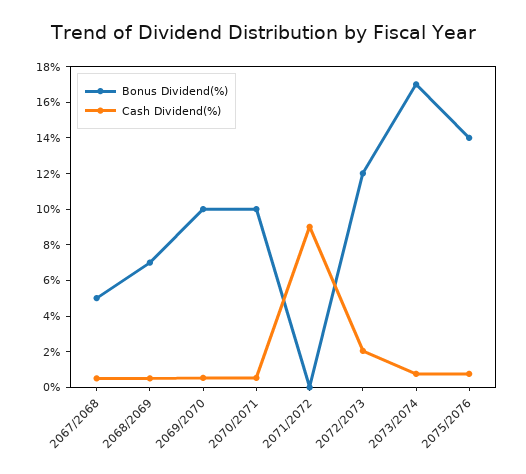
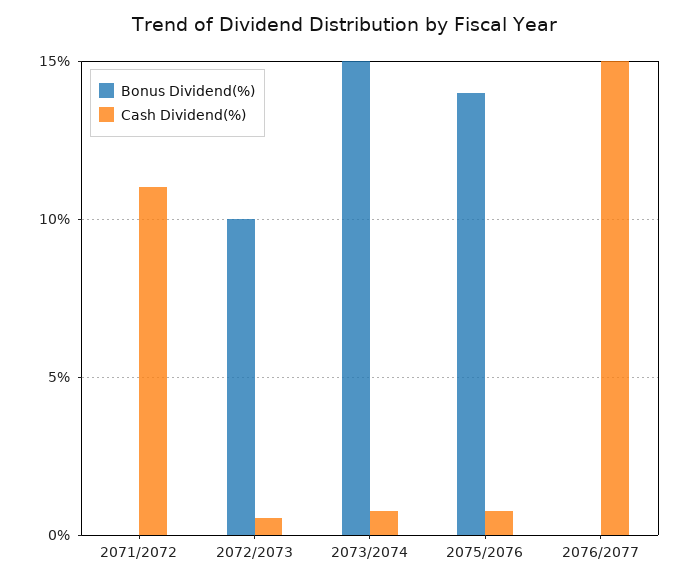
Bonus Dividend(%), 2067/2068: 5 -> none
Cash Dividend(%), 2067/2068: 0.5 -> none
Bonus Dividend(%), 2068/2069: 7 -> none
Cash Dividend(%), 2068/2069: 0.5 -> none
Bonus Dividend(%), 2069/2070: 10 -> none
Cash Dividend(%), 2069/2070: 0.5 -> none
Bonus Dividend(%), 2070/2071: 10 -> none
Cash Dividend(%), 2070/2071: 0.5 -> none
Cash Dividend(%), 2071/2072: 9 -> 11
Bonus Dividend(%), 2072/2073: 12 -> 10
Cash Dividend(%), 2072/2073: 2 -> 0.5
Bonus Dividend(%), 2073/2074: 17 -> 15
Bonus Dividend(%), 2076/2077: none -> 0
Cash Dividend(%), 2076/2077: none -> 15

